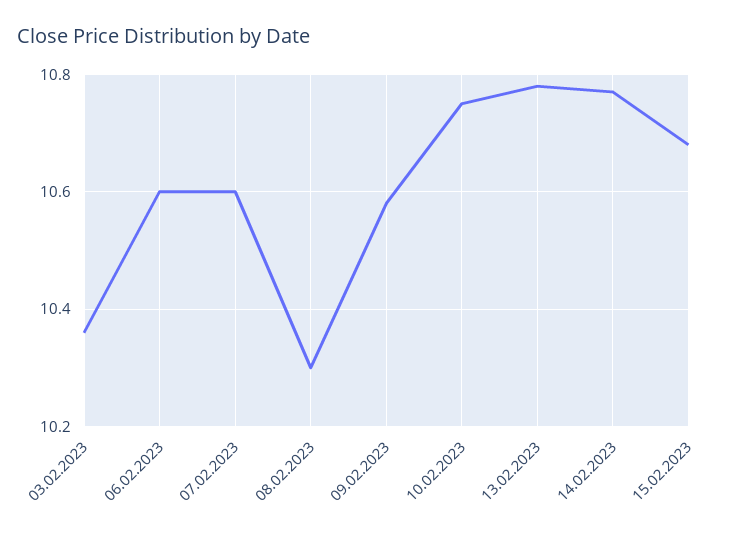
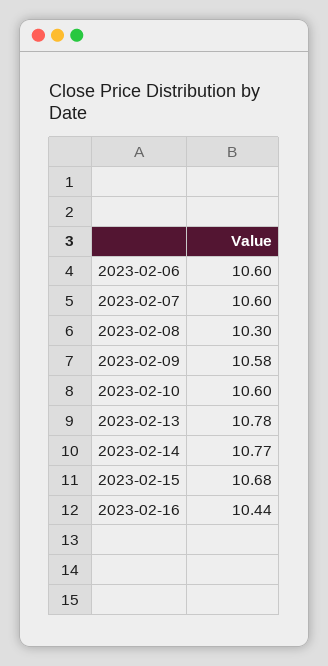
03.02.2023: 10.35 -> none
10.02.2023: 10.75 -> 10.6
2023-02-16: none -> 10.44

